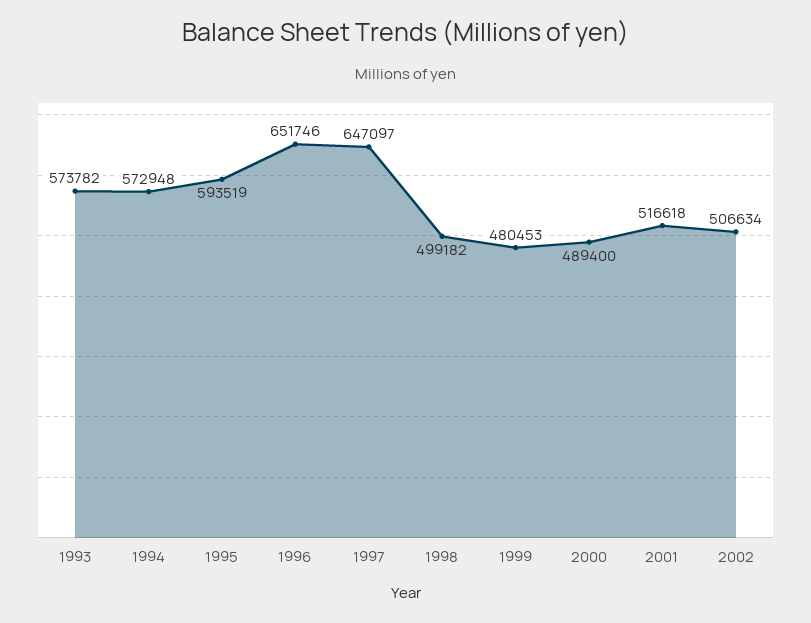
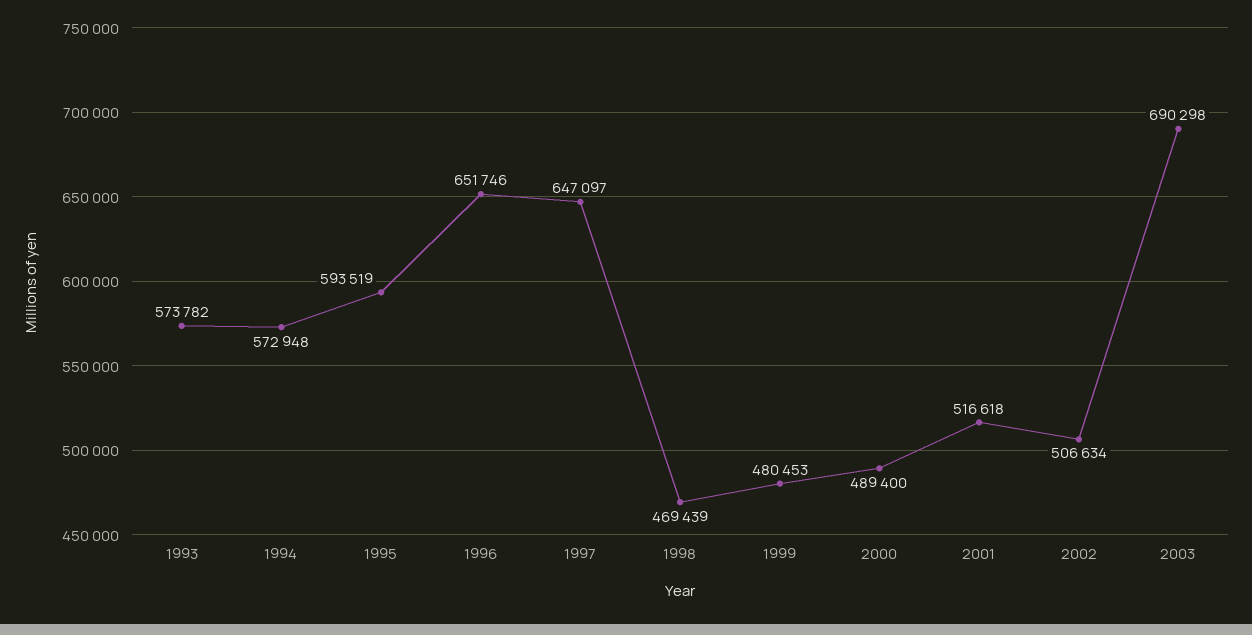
1998: 499182 -> 469439
2003: none -> 690298

